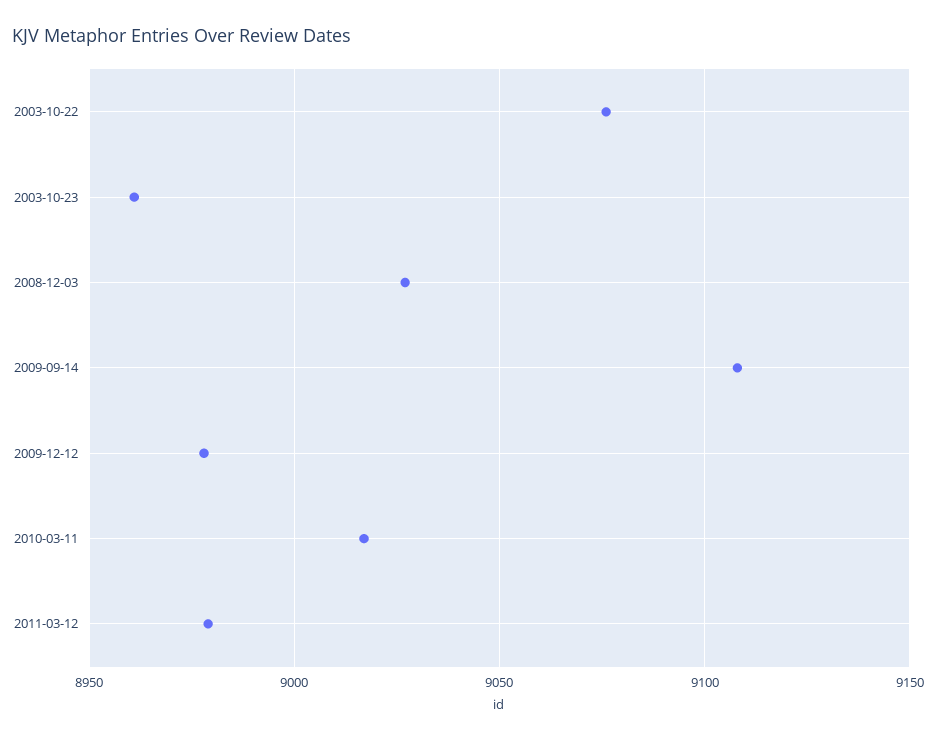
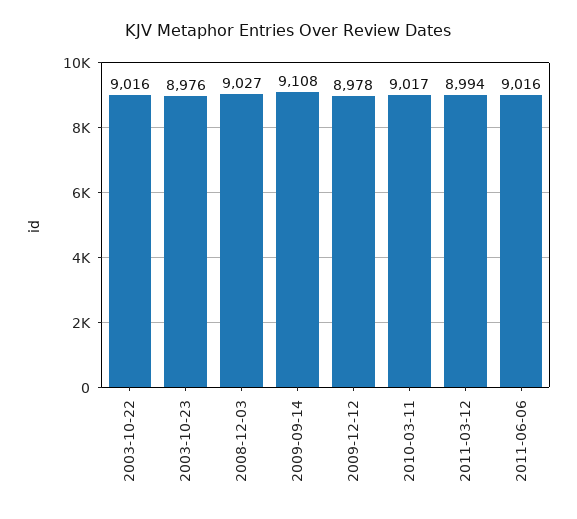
2003-10-22: 9075 -> 9016
2003-10-23: 8960 -> 8976
2011-03-12: 8980 -> 8994
2011-06-06: none -> 9016

